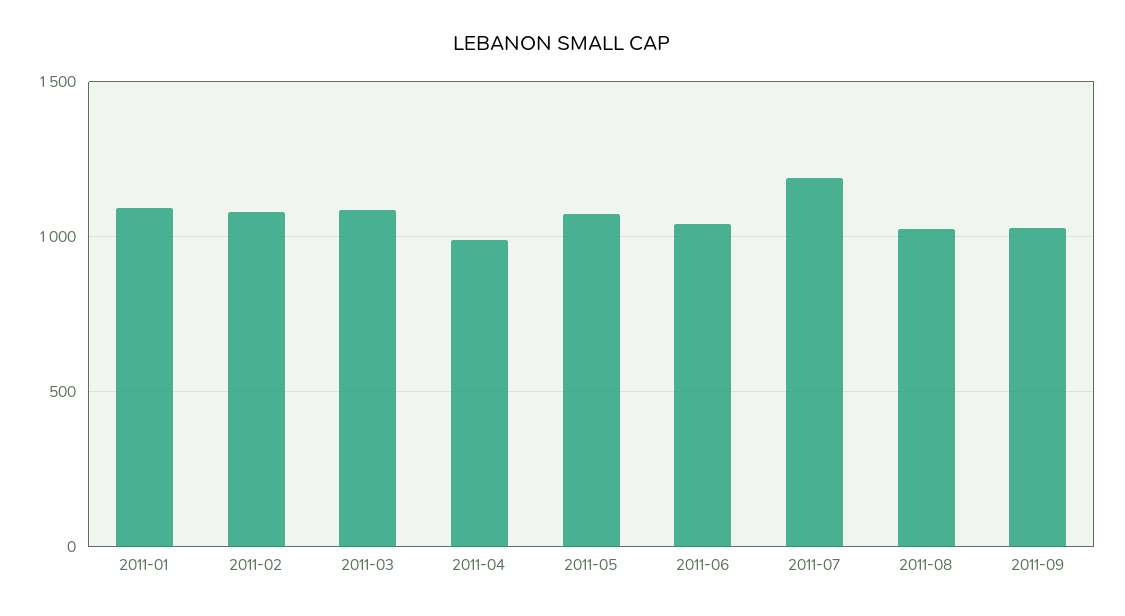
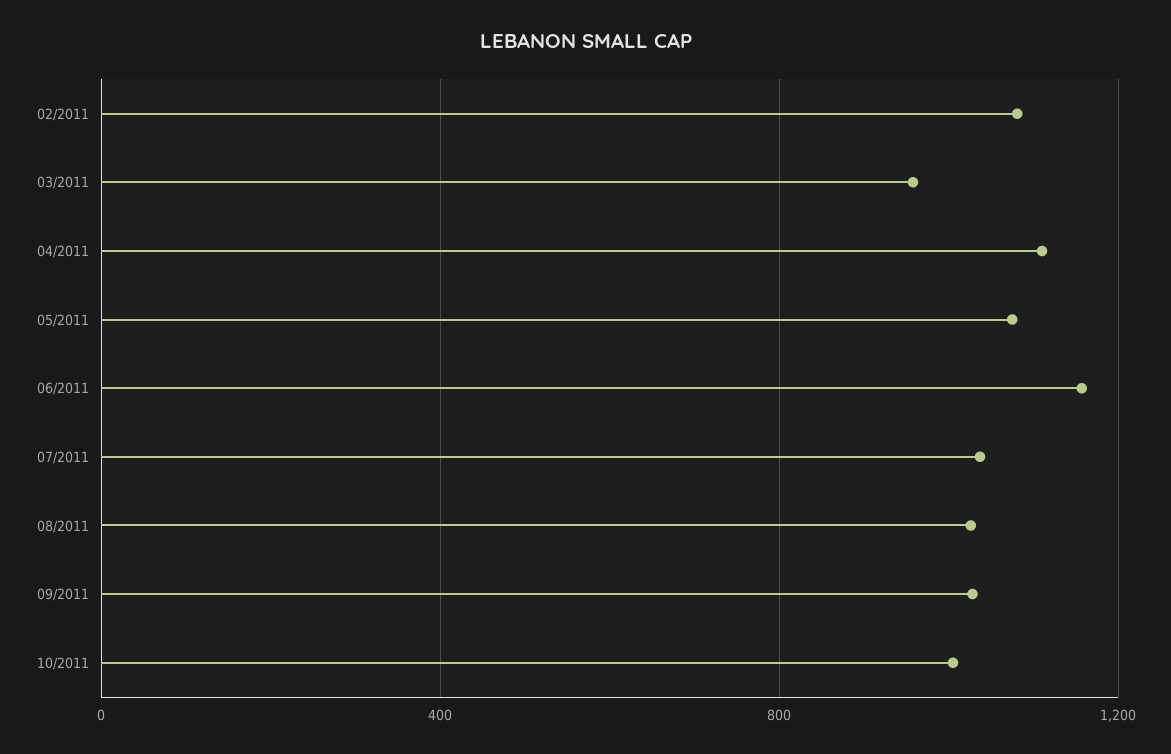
2011-01: 1100 -> none
2011-03: 1100 -> 950
2011-04: 1000 -> 1100
2011-06: 1050 -> 1150
2011-07: 1200 -> 1050
10/2011: none -> 1000

